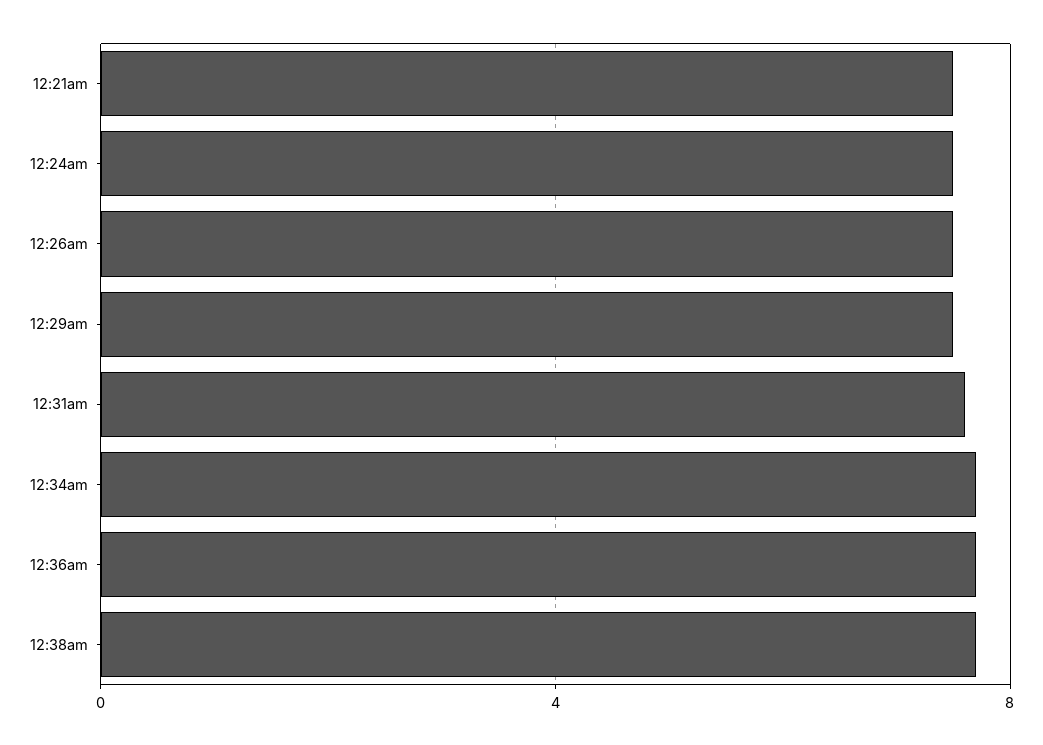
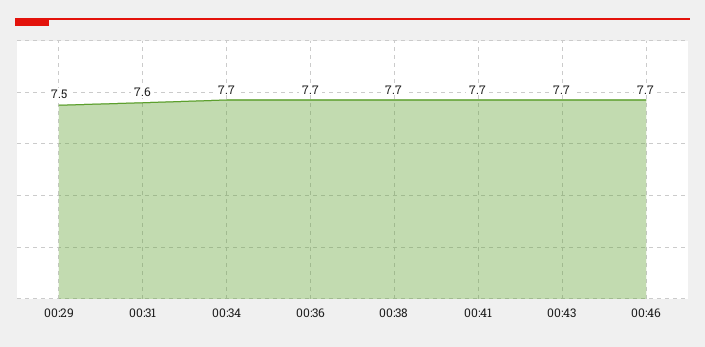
12:21am: 7.5 -> none
12:24am: 7.5 -> none
12:26am: 7.5 -> none
00:41: none -> 7.7
00:43: none -> 7.7
00:46: none -> 7.7

